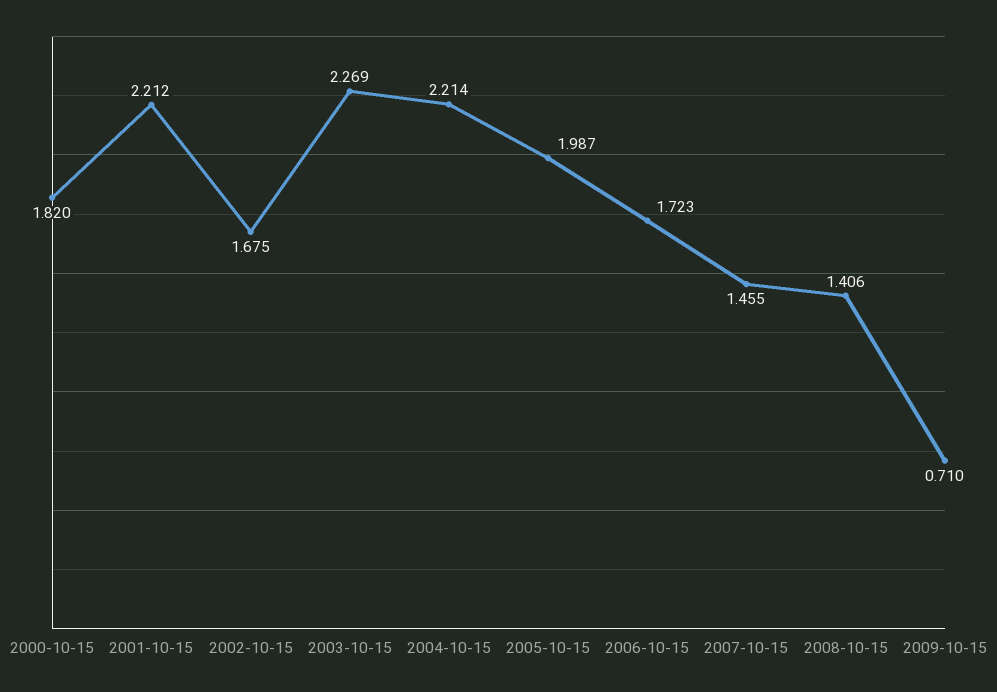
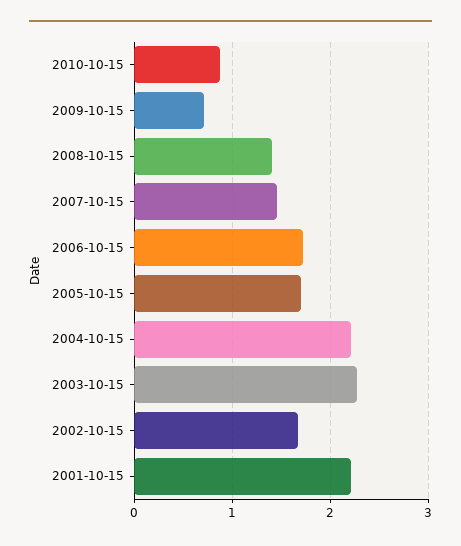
2000-10-15: 1.82 -> none
2005-10-15: 1.987 -> 1.7
2010-10-15: none -> 0.9

